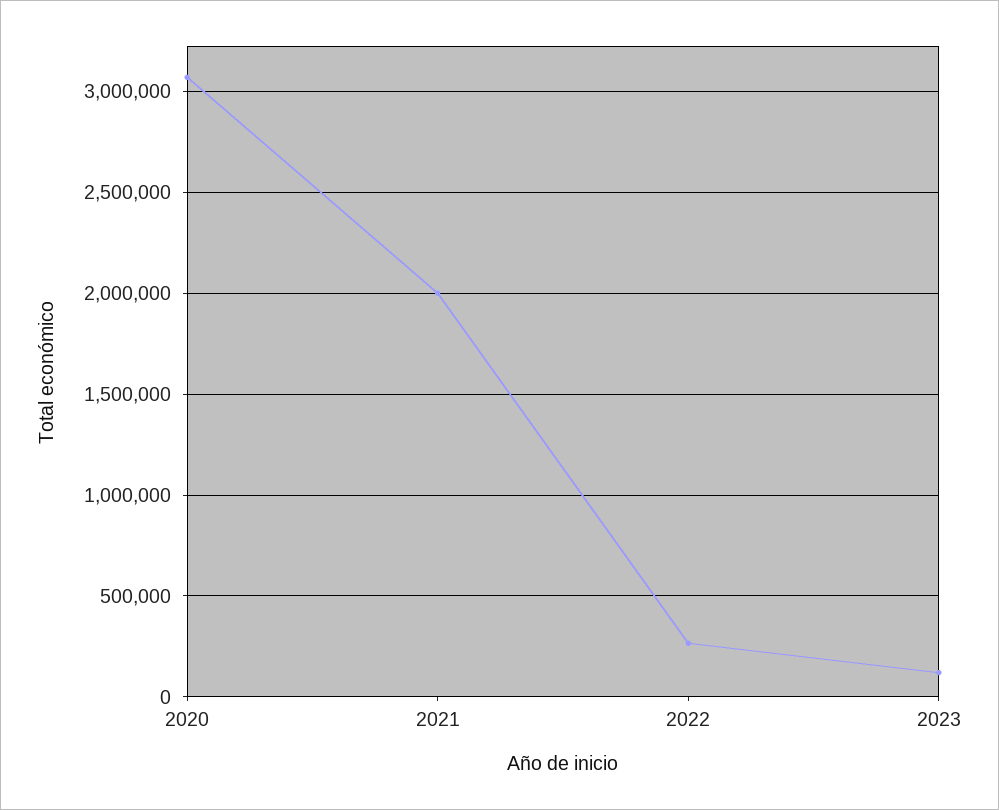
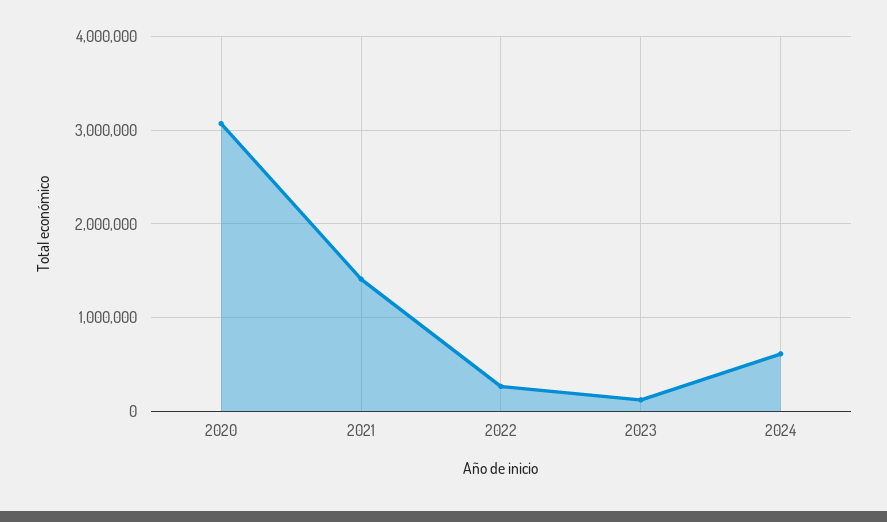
2021: 2000000 -> 1400000
2024: none -> 600000

